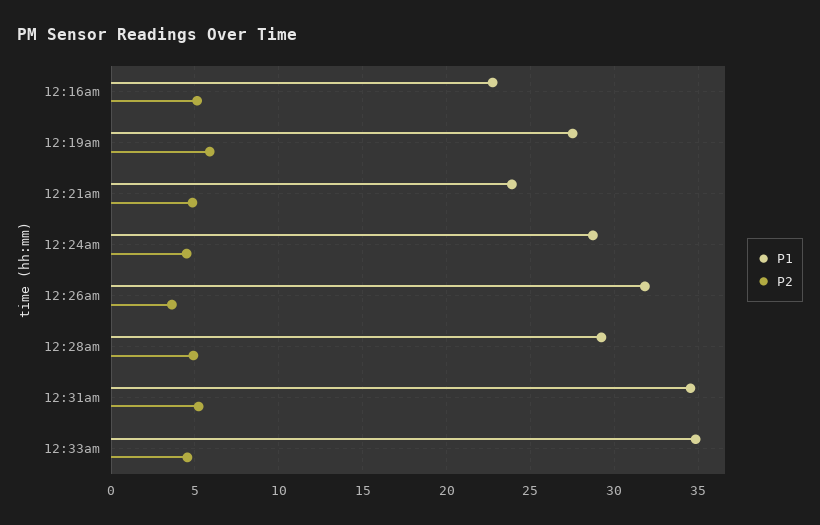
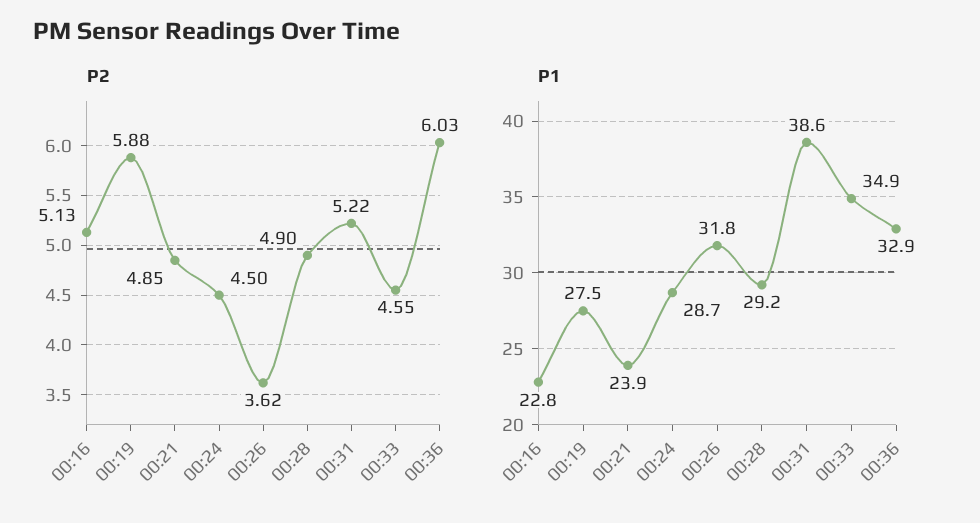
P1, 12:31am: 34.5 -> 38.6
P2, 00:36: none -> 6.03
P1, 00:36: none -> 32.9

